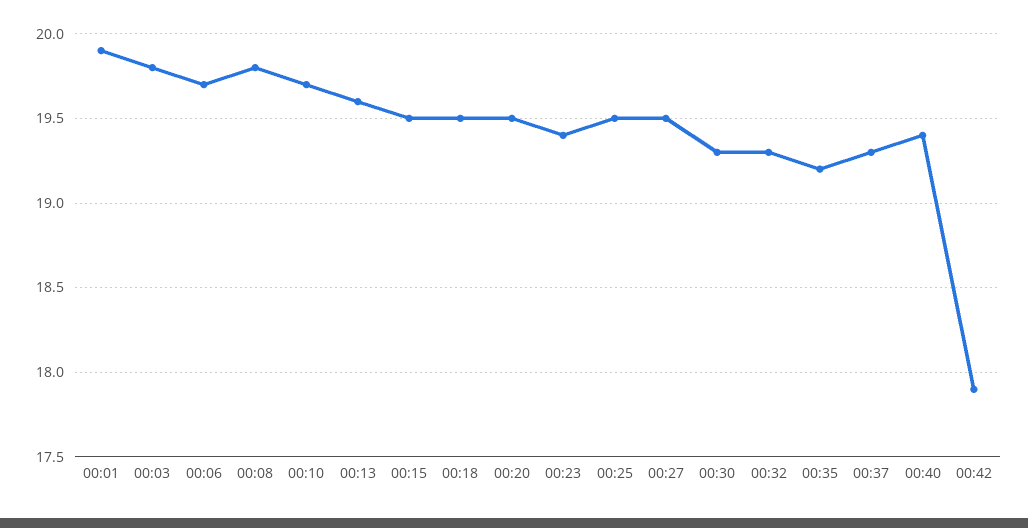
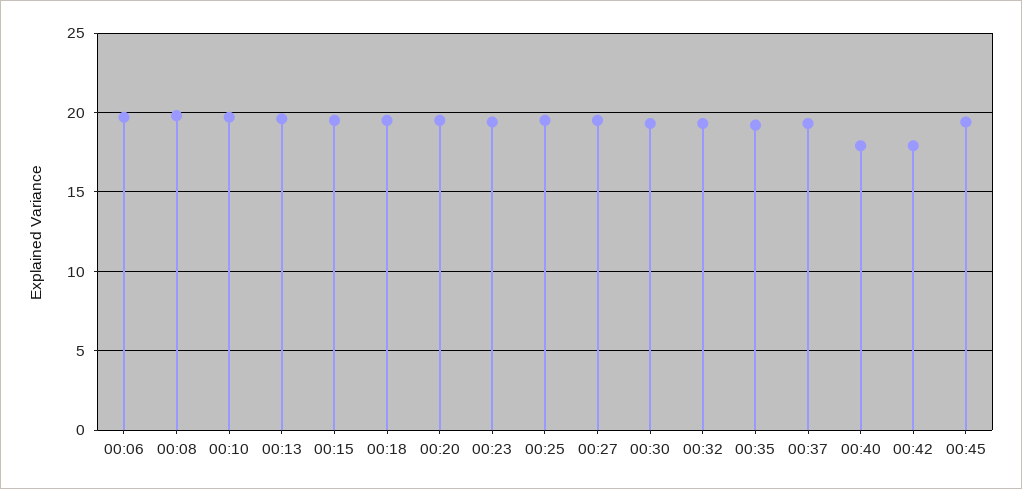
00:01: 19.9 -> none
00:03: 19.8 -> none
00:40: 19.4 -> 18
00:45: none -> 19.5

